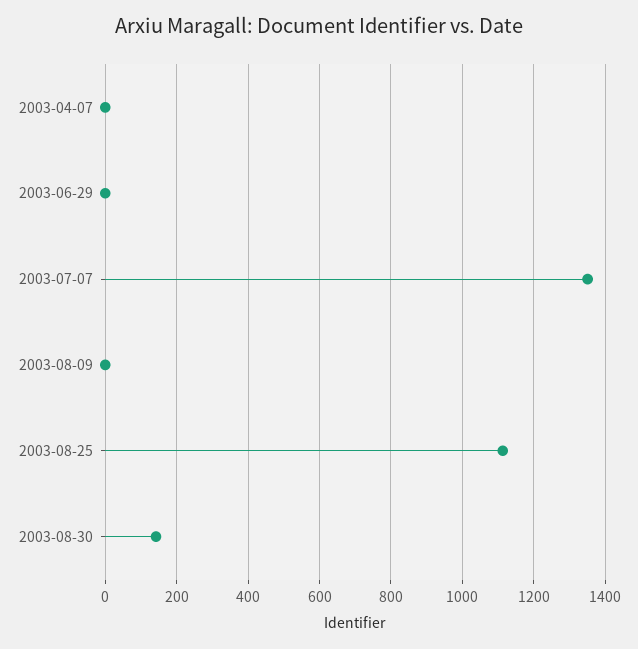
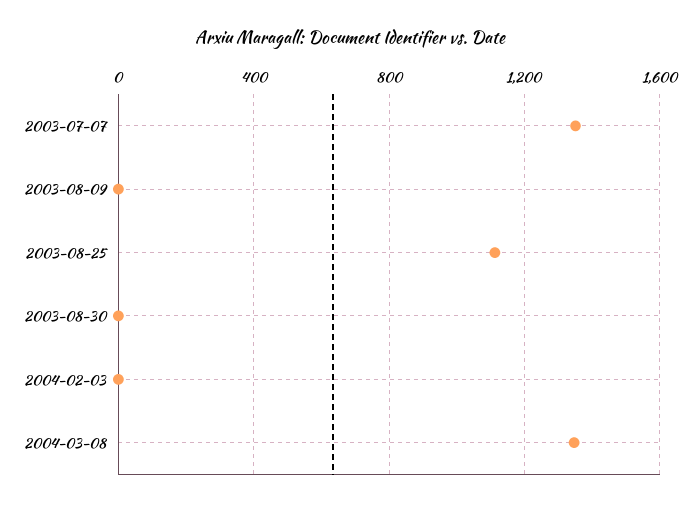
2003-04-07: 0 -> none
2003-06-29: 0 -> none
2003-08-30: 140 -> 0
2004-02-03: none -> 0
2004-03-08: none -> 1350

